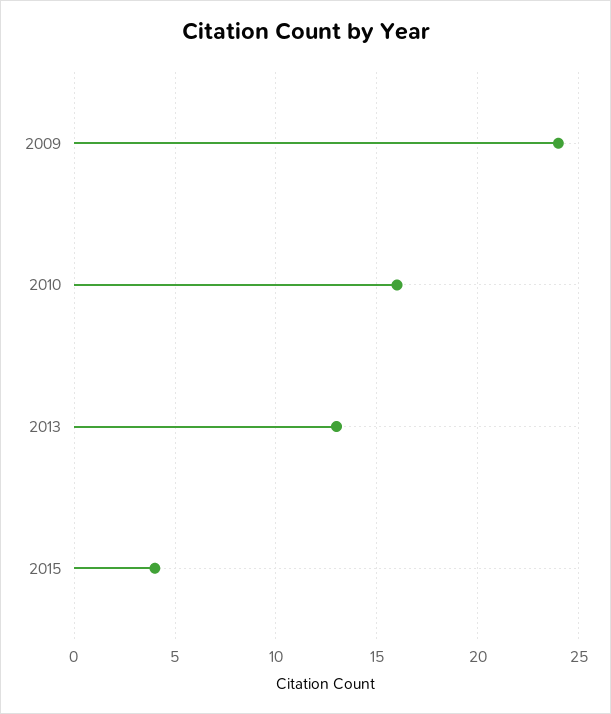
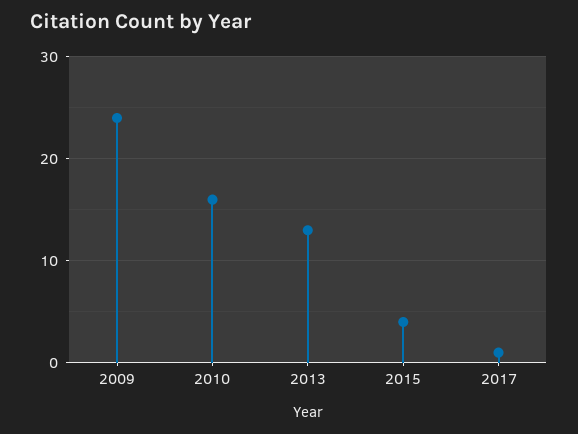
2017: none -> 1

